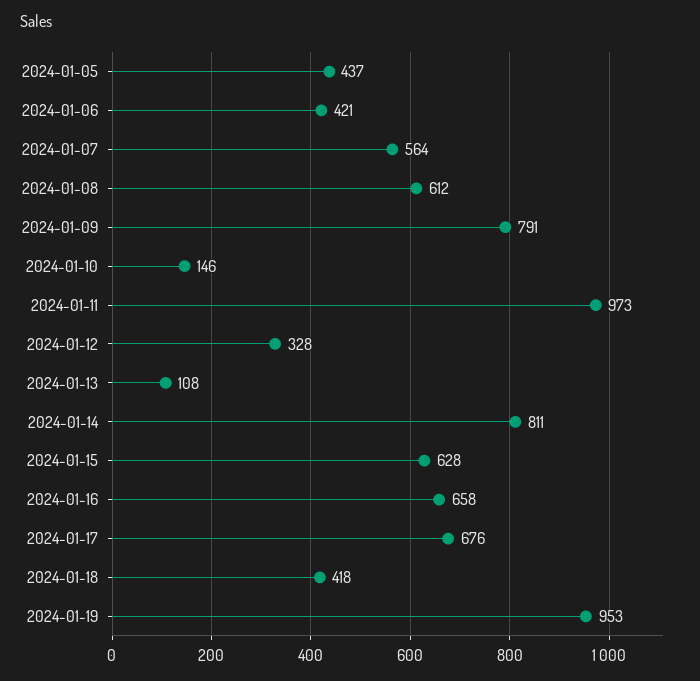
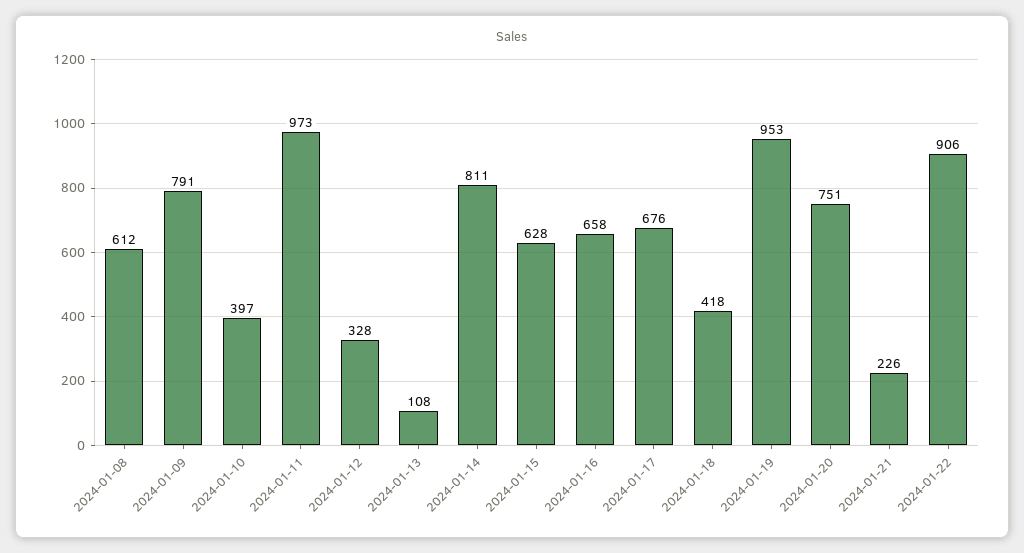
2024-01-05: 437 -> none
2024-01-06: 421 -> none
2024-01-07: 564 -> none
2024-01-10: 146 -> 397
2024-01-20: none -> 751
2024-01-21: none -> 226
2024-01-22: none -> 906

